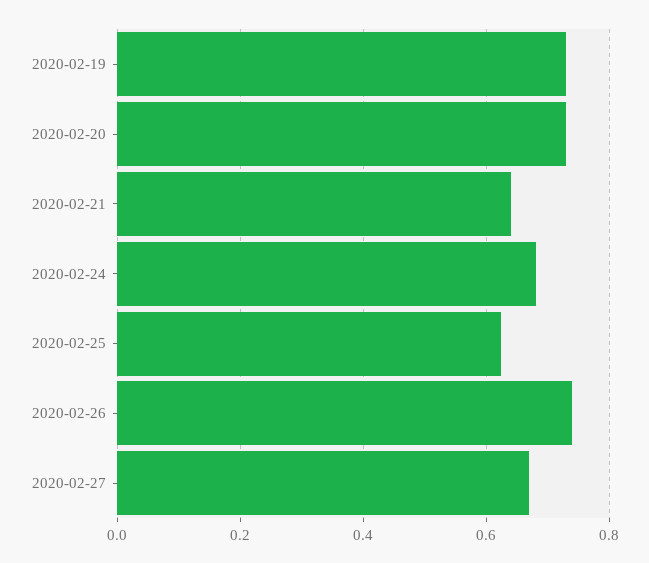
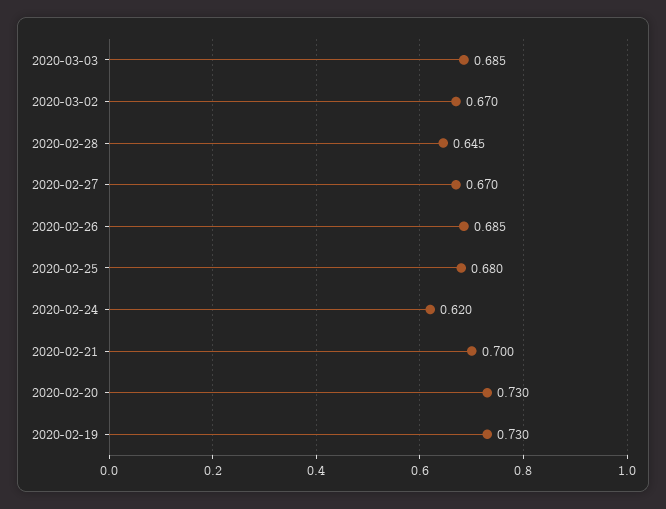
2020-02-21: 0.64 -> 0.7
2020-02-24: 0.68 -> 0.62
2020-02-25: 0.62 -> 0.68
2020-02-26: 0.74 -> 0.685
2020-03-03: none -> 0.685
2020-03-02: none -> 0.67
2020-02-28: none -> 0.645

